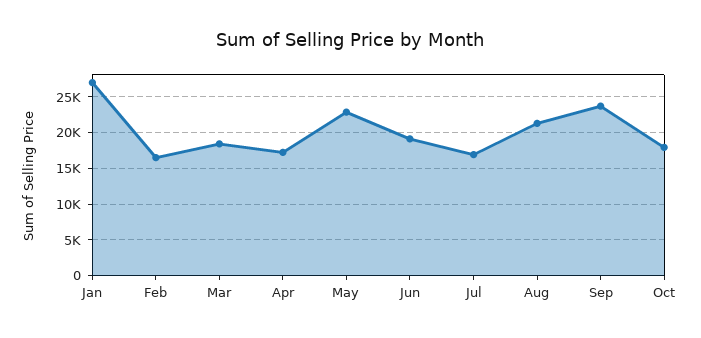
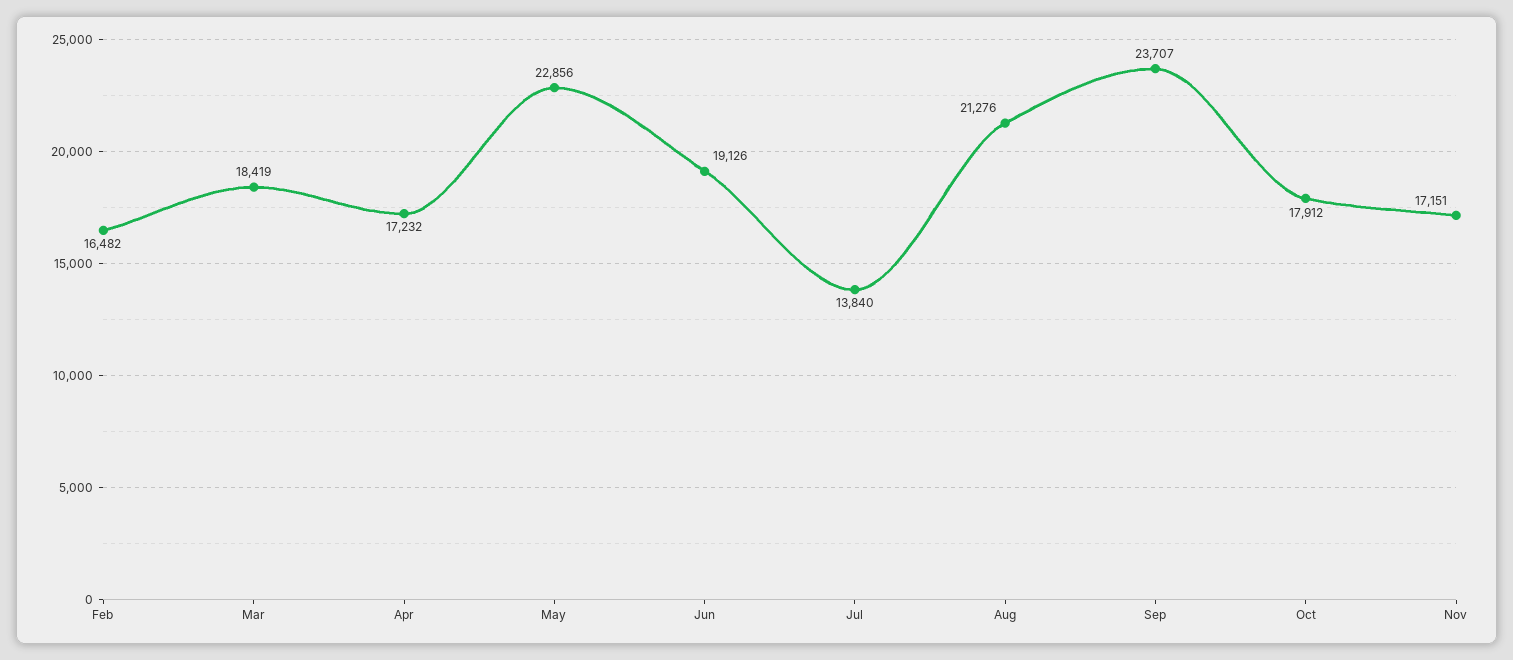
Jan: 27000 -> none
Jul: 17000 -> 13840
Nov: none -> 17151

